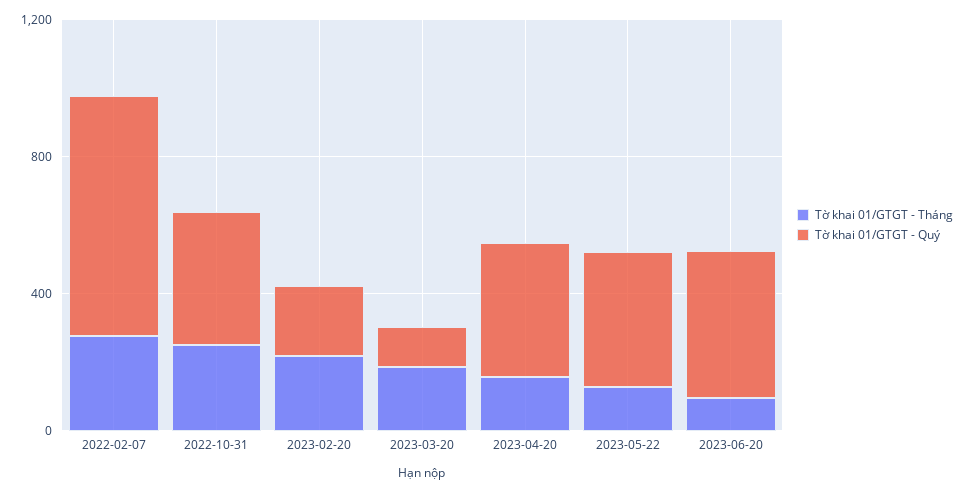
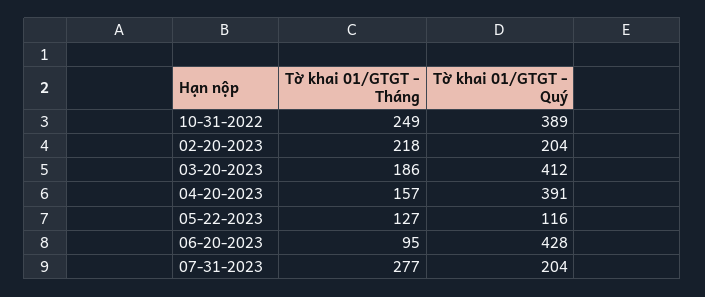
Tờ khai 01/GTGT - Tháng, 2022-02-07: 300 -> none
Tờ khai 01/GTGT - Quý, 2022-02-07: 700 -> none
Tờ khai 01/GTGT - Quý, 2023-03-20: 100 -> 412
Tờ khai 01/GTGT - Quý, 2023-05-22: 400 -> 116
Tờ khai 01/GTGT - Tháng, 07-31-2023: none -> 277
Tờ khai 01/GTGT - Quý, 07-31-2023: none -> 204

